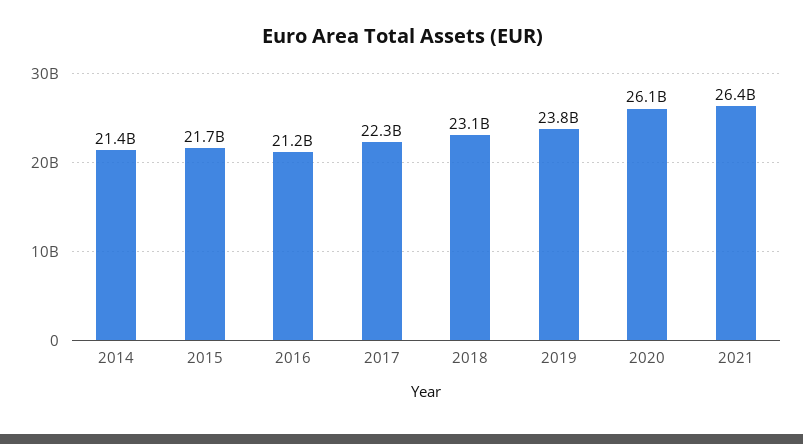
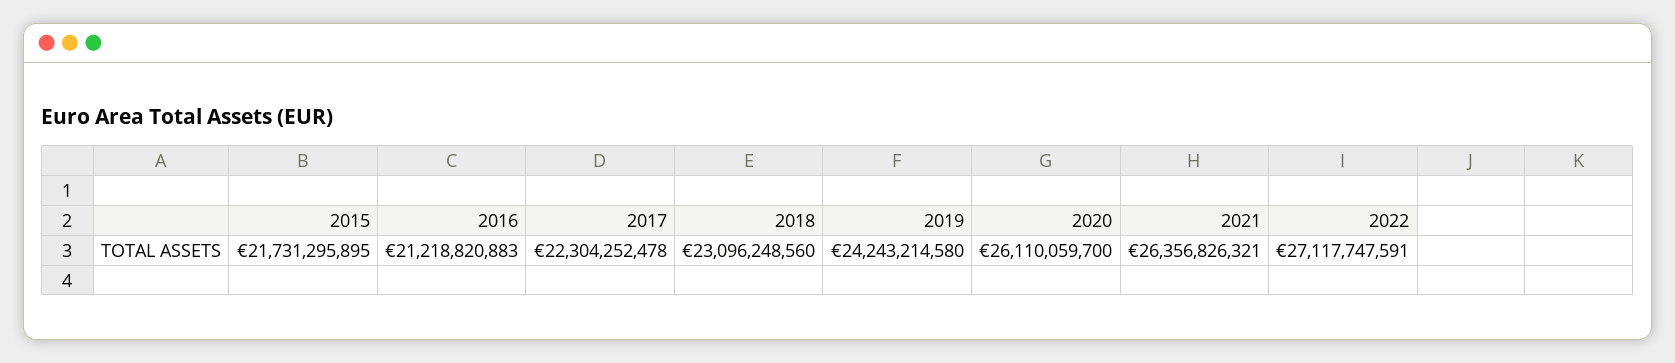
2014: 21400000000 -> none
2019: 23800000000 -> 24243214580
2022: none -> 27117747591

